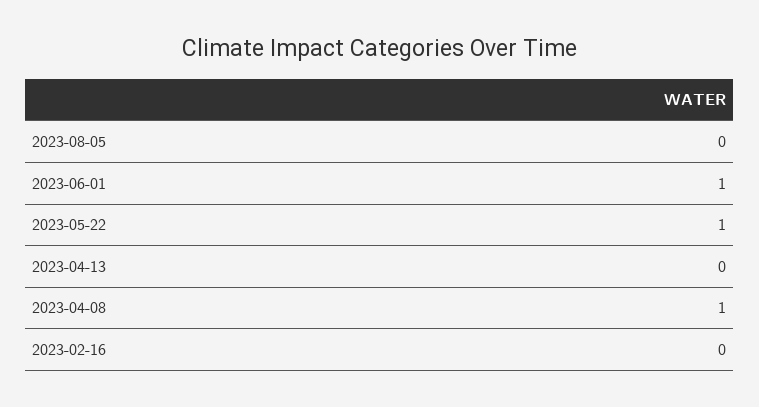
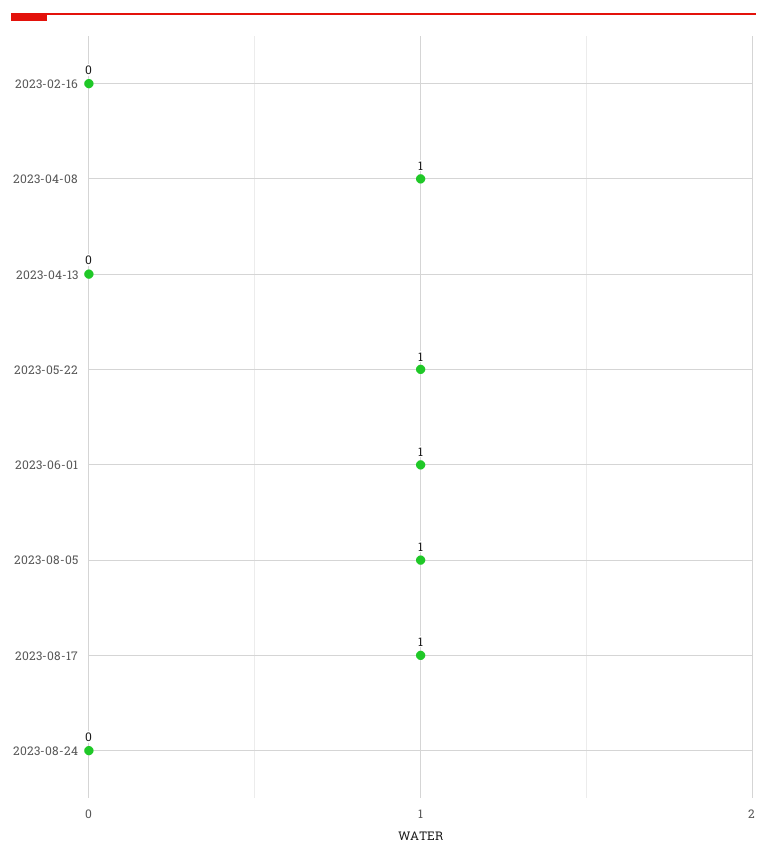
2023-08-05: 0 -> 1
2023-08-17: none -> 1
2023-08-24: none -> 0

